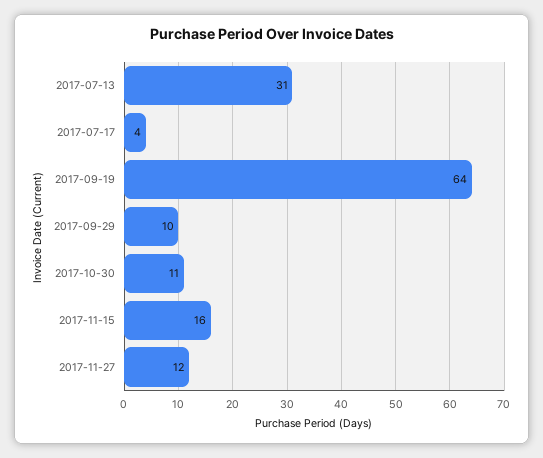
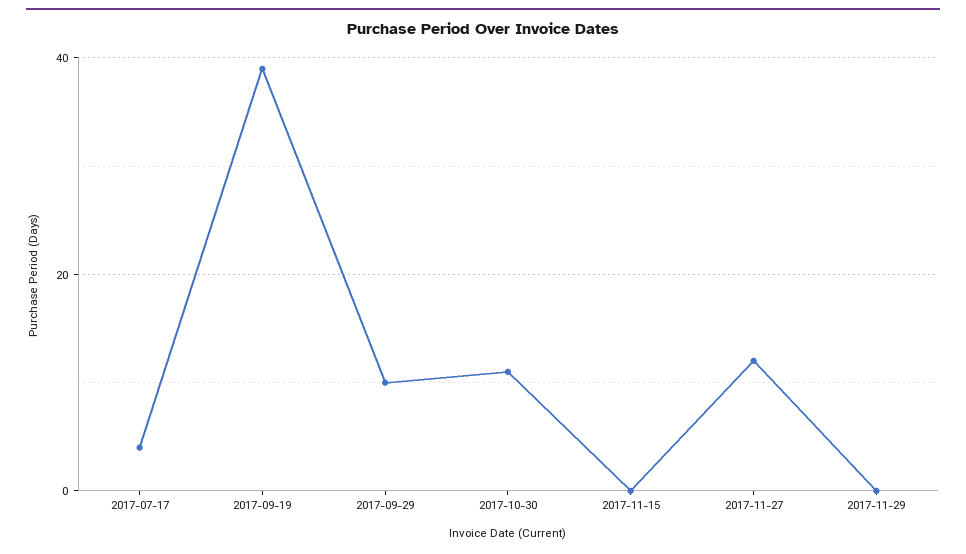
2017-07-13: 31 -> none
2017-09-19: 64 -> 40
2017-11-15: 16 -> 0
2017-11-29: none -> 0

